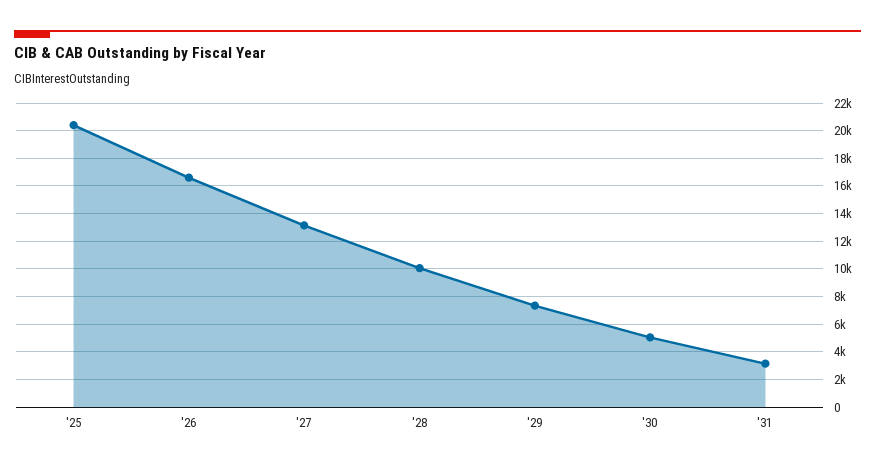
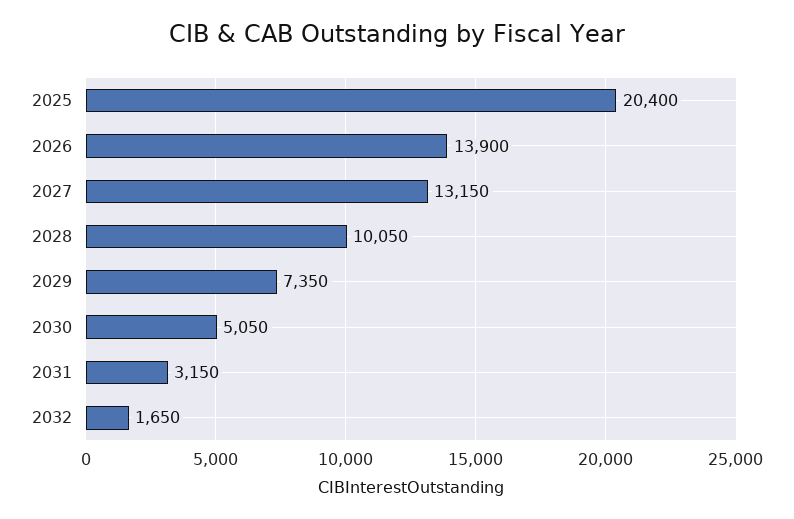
'26: 16500 -> 13900
2032: none -> 1650

